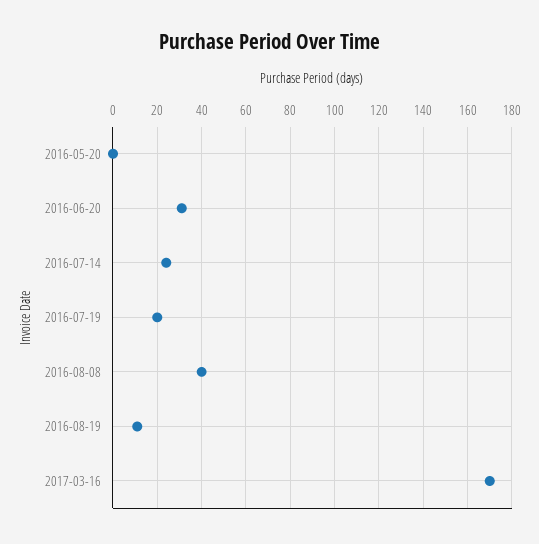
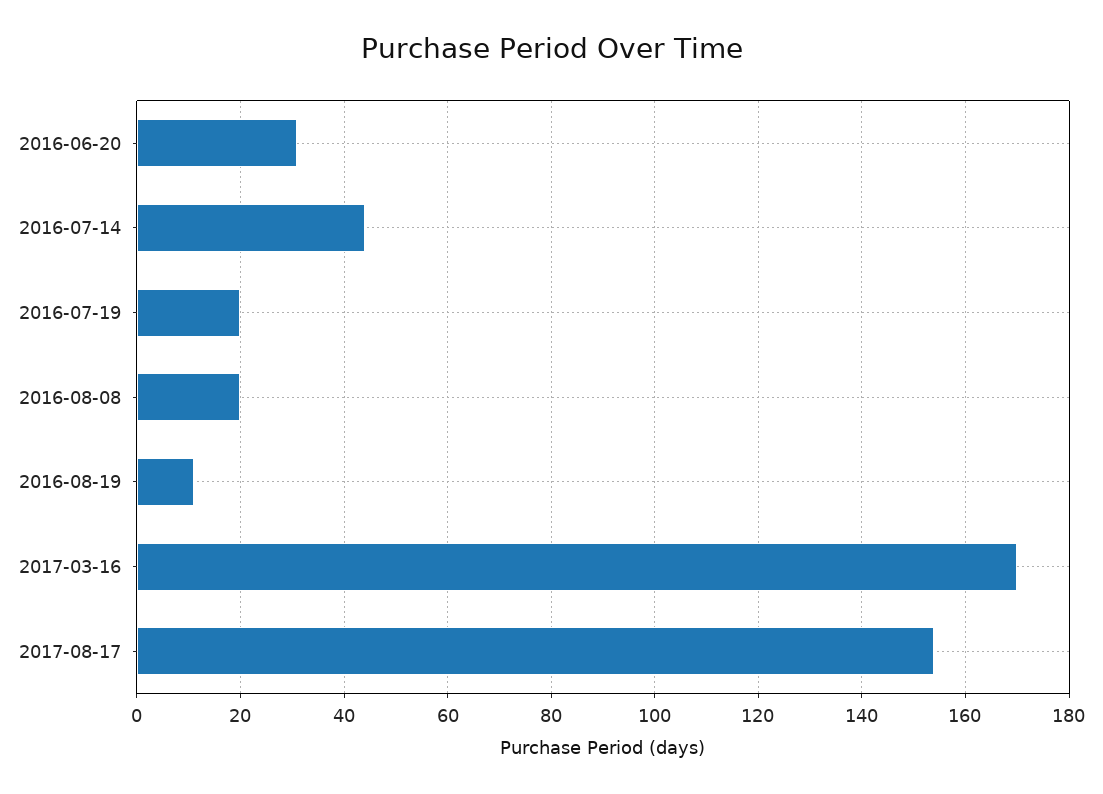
2016-05-20: 0 -> none
2016-07-14: 25 -> 45
2016-08-08: 40 -> 20
2017-08-17: none -> 155

